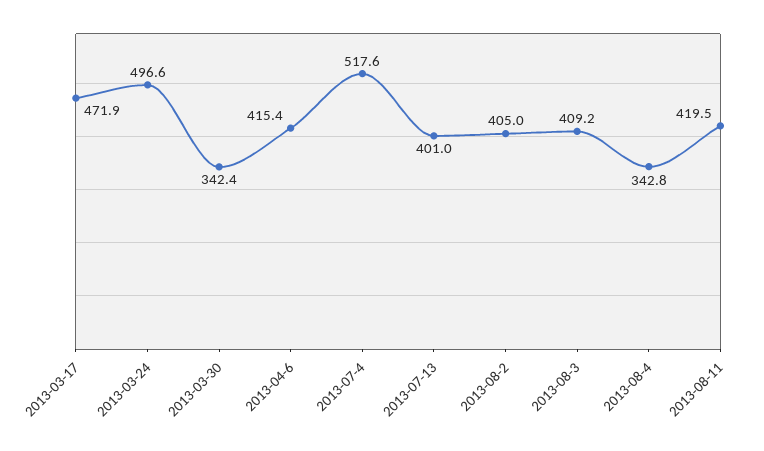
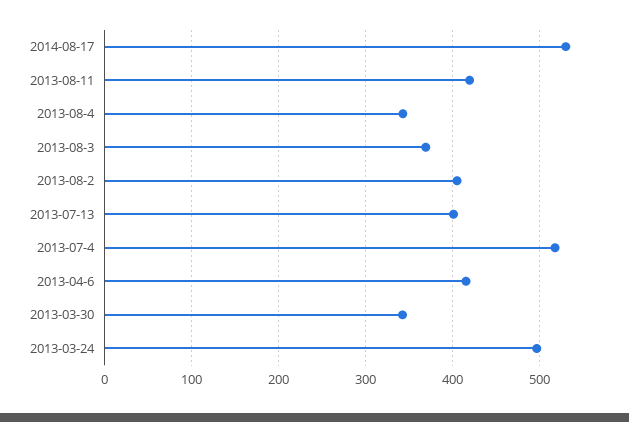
2013-03-17: 471.9 -> none
2013-08-3: 409.2 -> 370
2014-08-17: none -> 530

